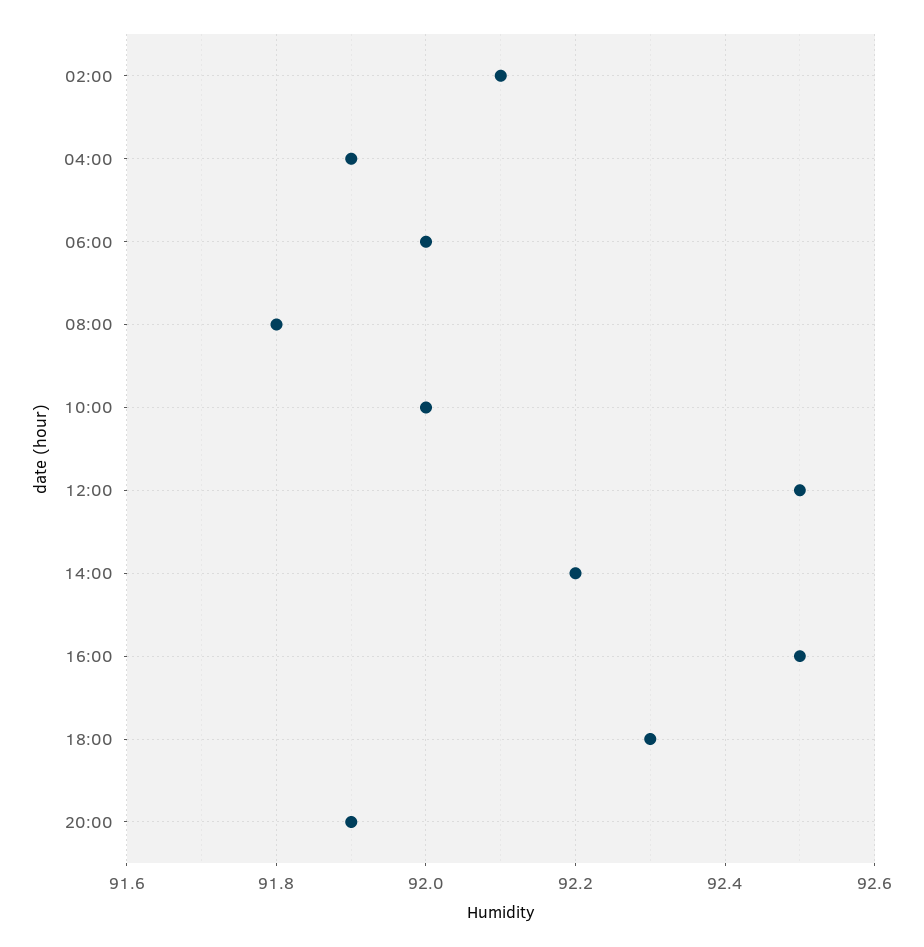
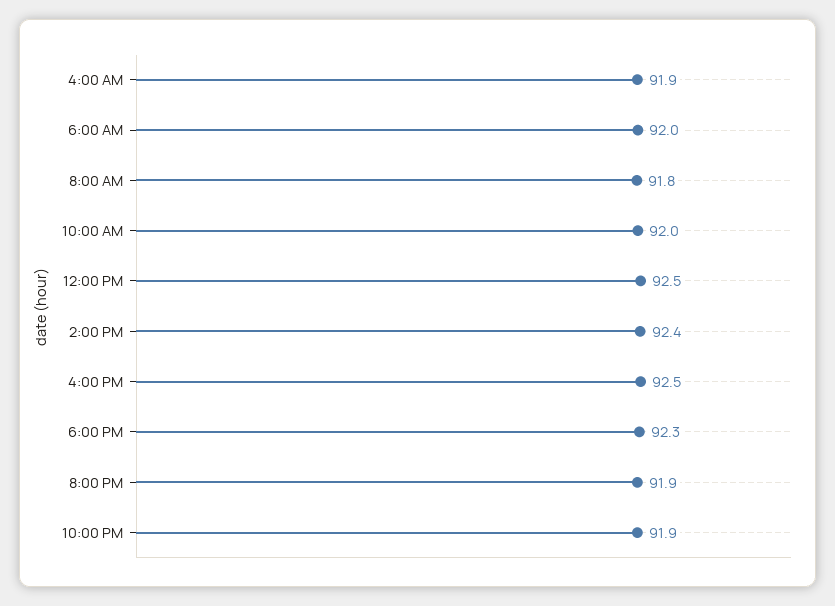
02:00: 92.1 -> none
14:00: 92.2 -> 92.4
10:00 PM: none -> 91.9

